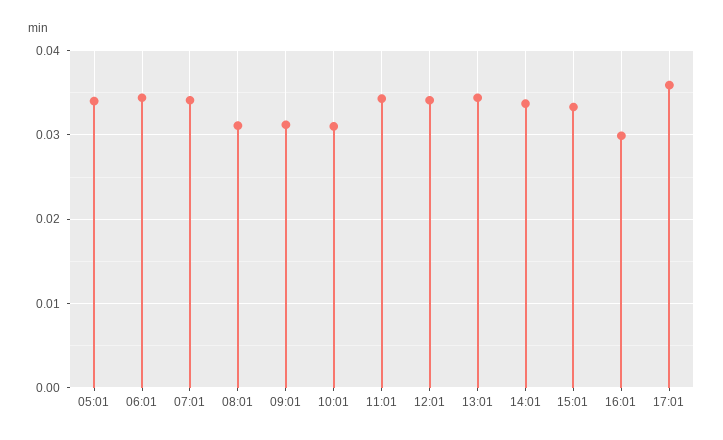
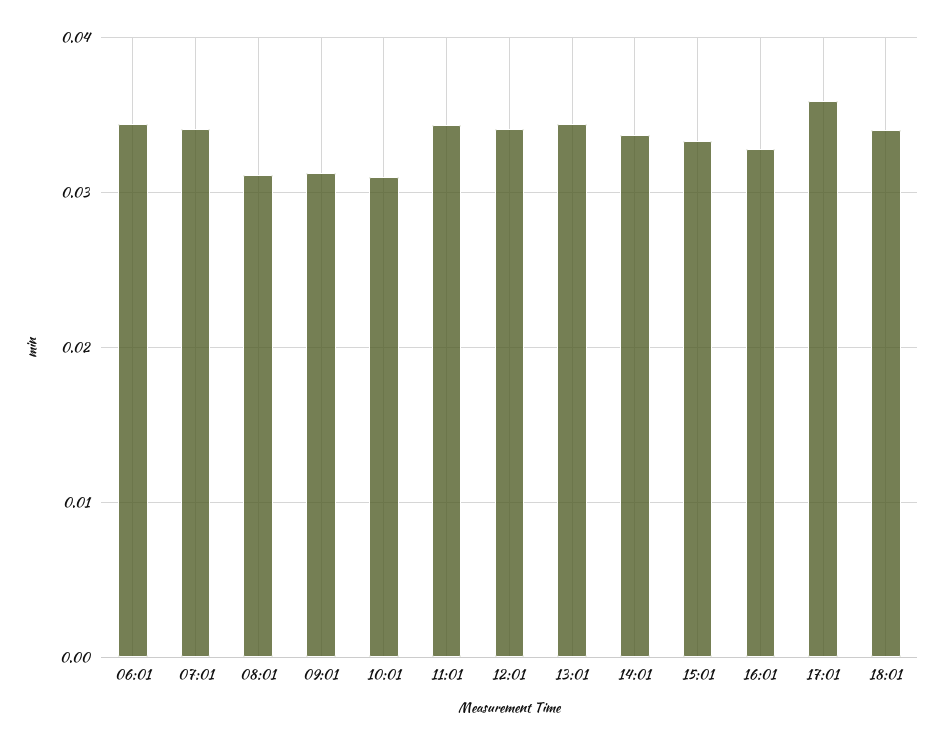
05:01: 0.034 -> none
16:01: 0.03 -> 0.033
18:01: none -> 0.034

